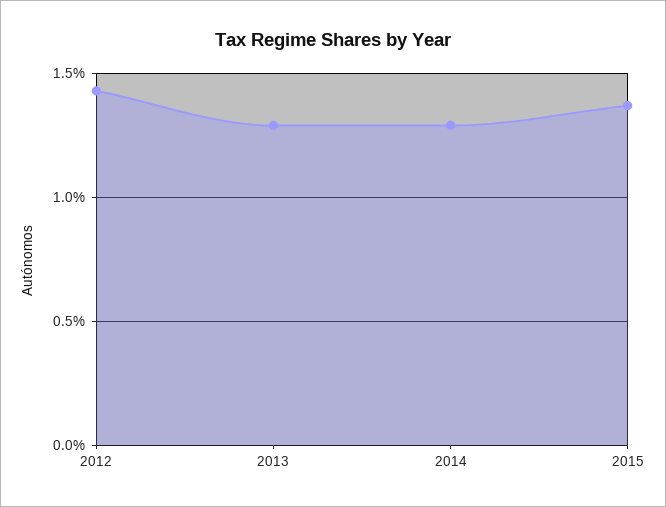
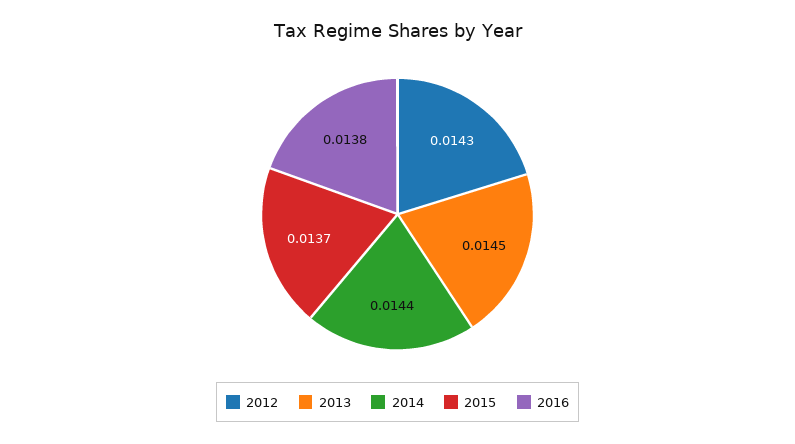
2013: 0.013 -> 0.0145
2014: 0.013 -> 0.0144
2016: none -> 0.0138

